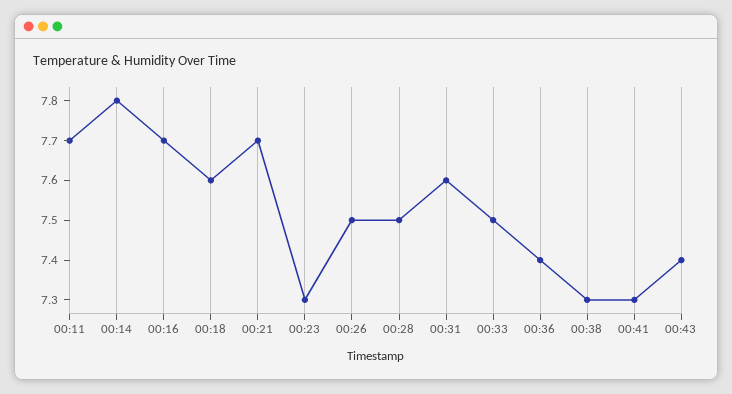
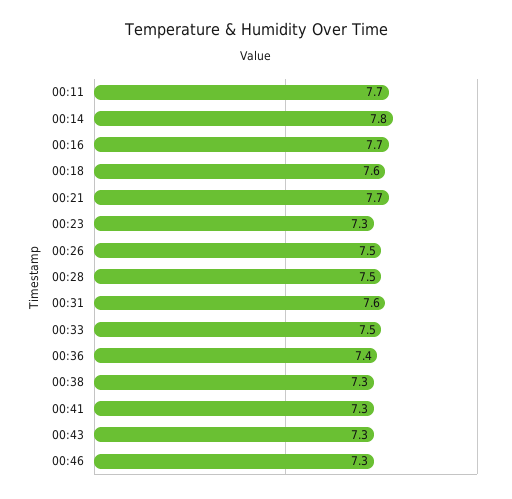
00:43: 7.4 -> 7.3
00:46: none -> 7.3

